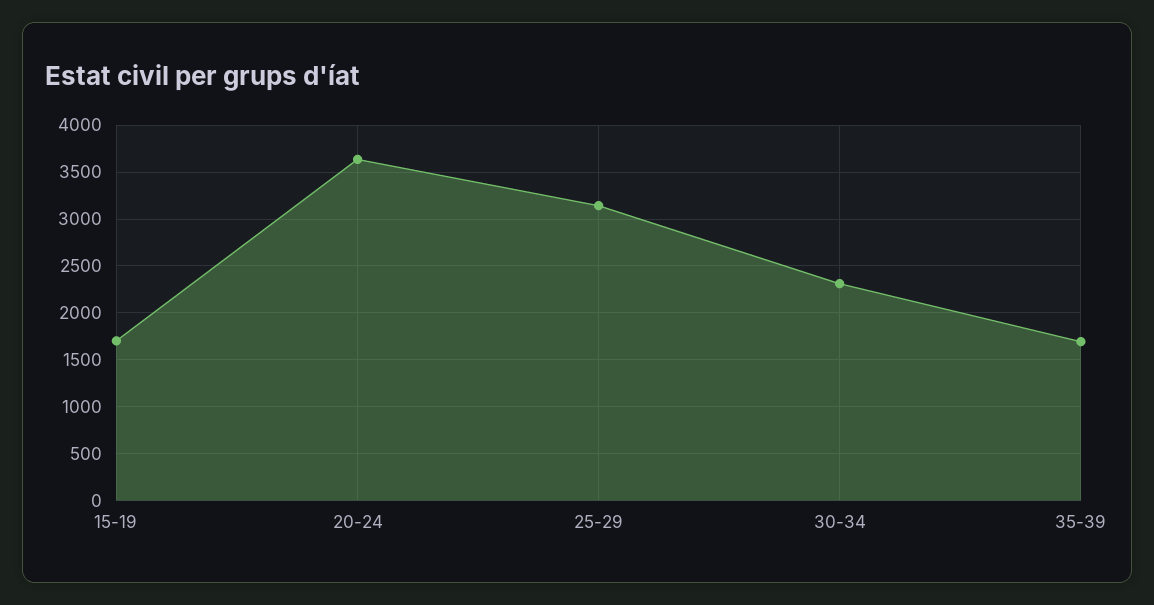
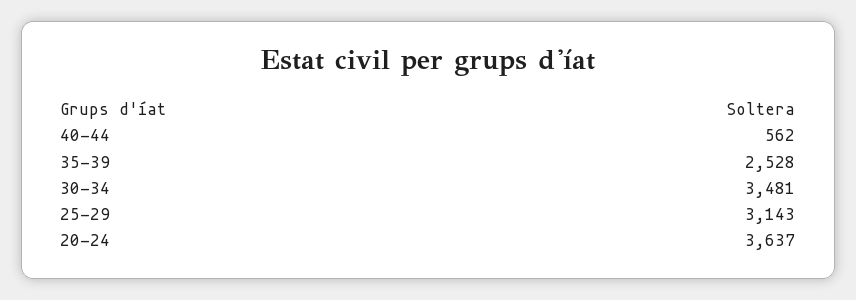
15-19: 1700 -> none
30-34: 2300 -> 3481
35-39: 1700 -> 2528
40-44: none -> 562

